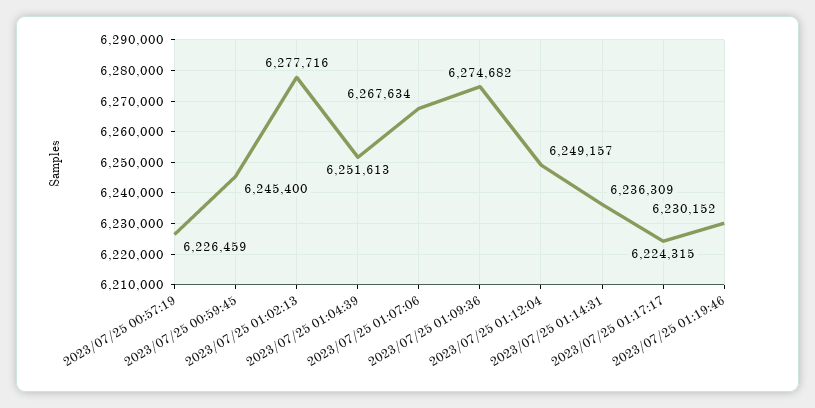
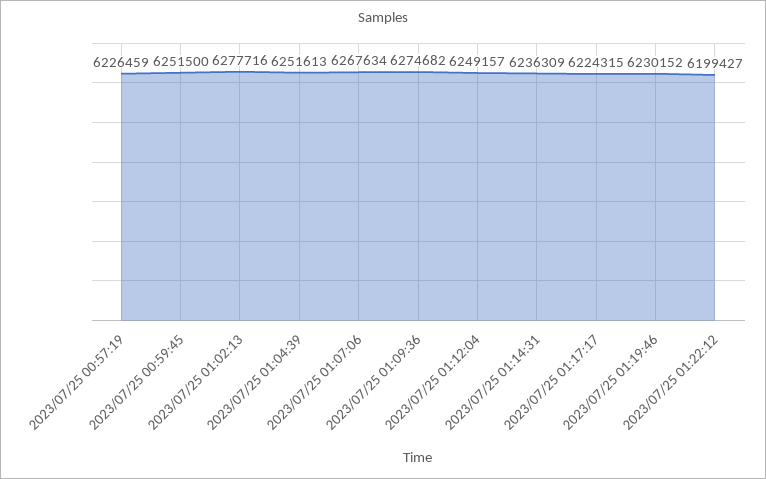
2023/07/25 00:59:45: 6245400 -> 6251500
2023/07/25 01:22:12: none -> 6199427

